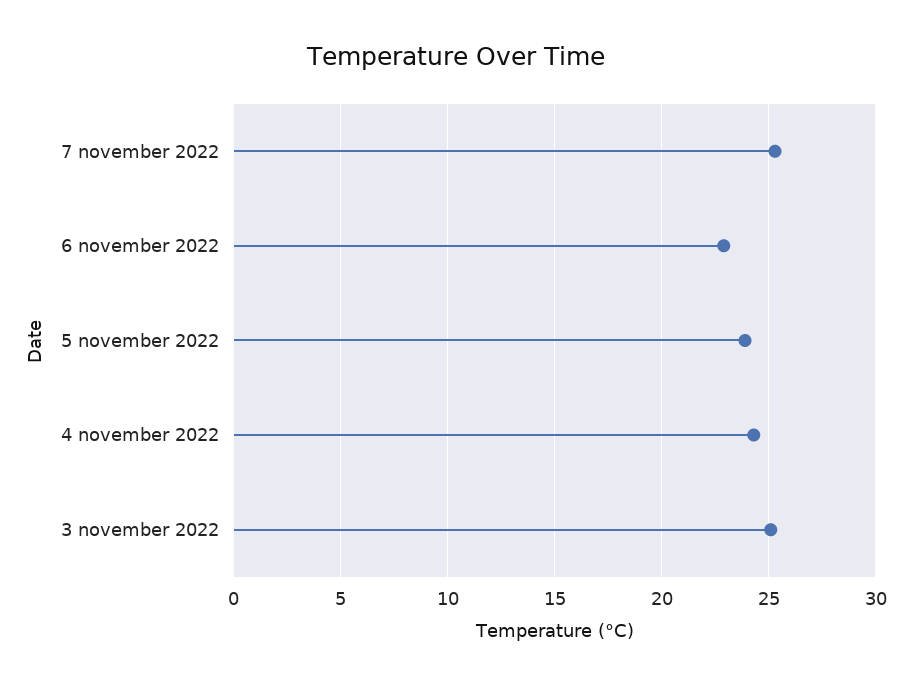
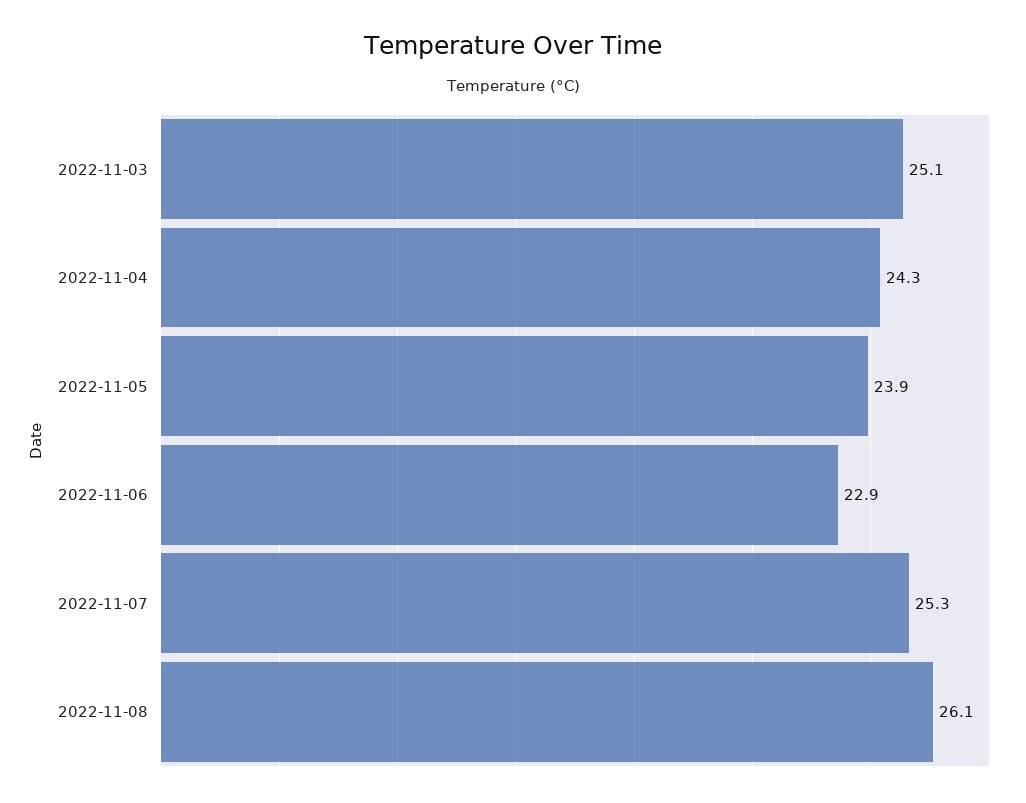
2022-11-08: none -> 26.1

